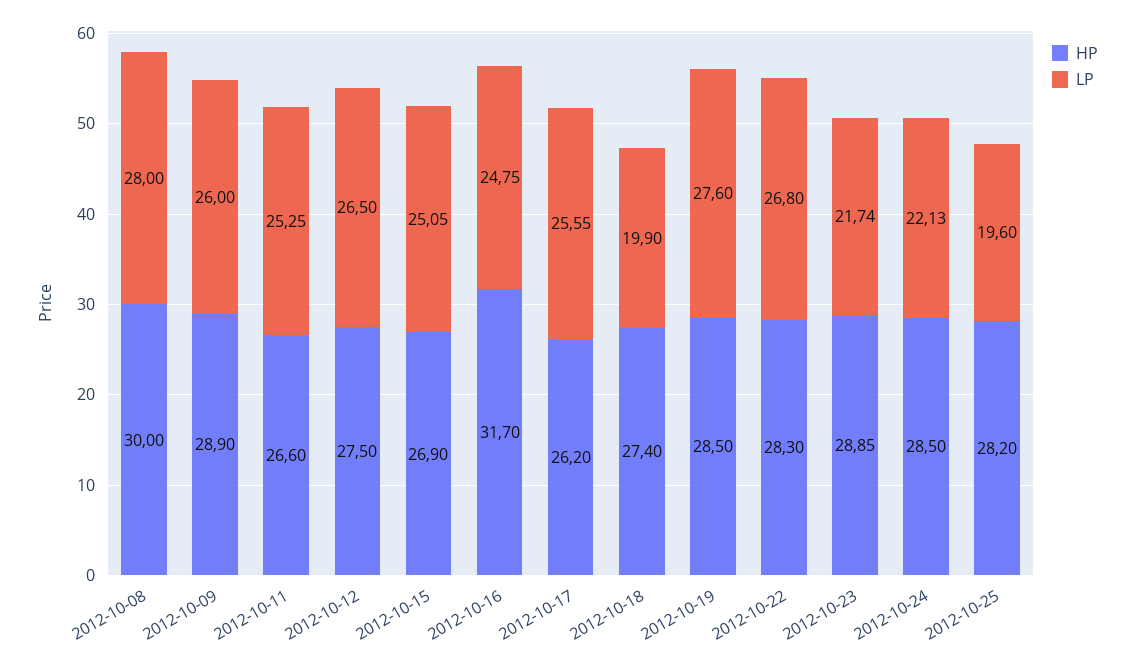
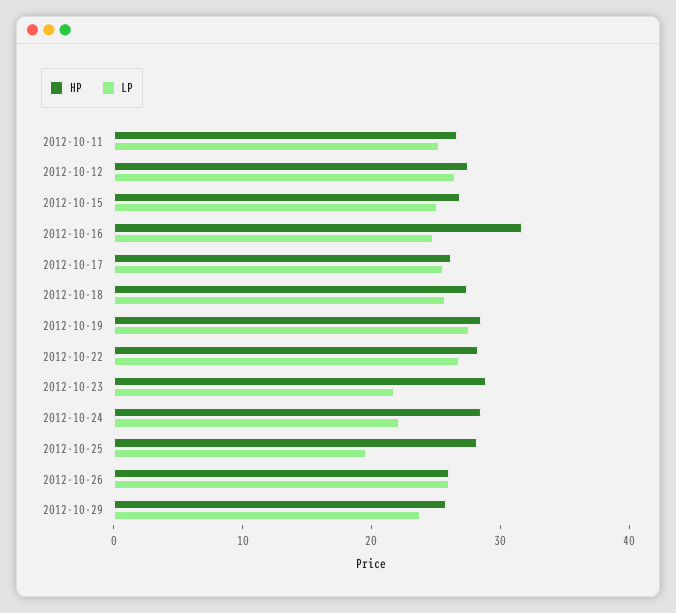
HP, 2012-10-08: 30 -> none
LP, 2012-10-08: 28 -> none
HP, 2012-10-09: 28.9 -> none
LP, 2012-10-09: 26 -> none
LP, 2012-10-18: 19.9 -> 26
HP, 2012-10-26: none -> 26
LP, 2012-10-26: none -> 26
HP, 2012-10-29: none -> 26
LP, 2012-10-29: none -> 24

